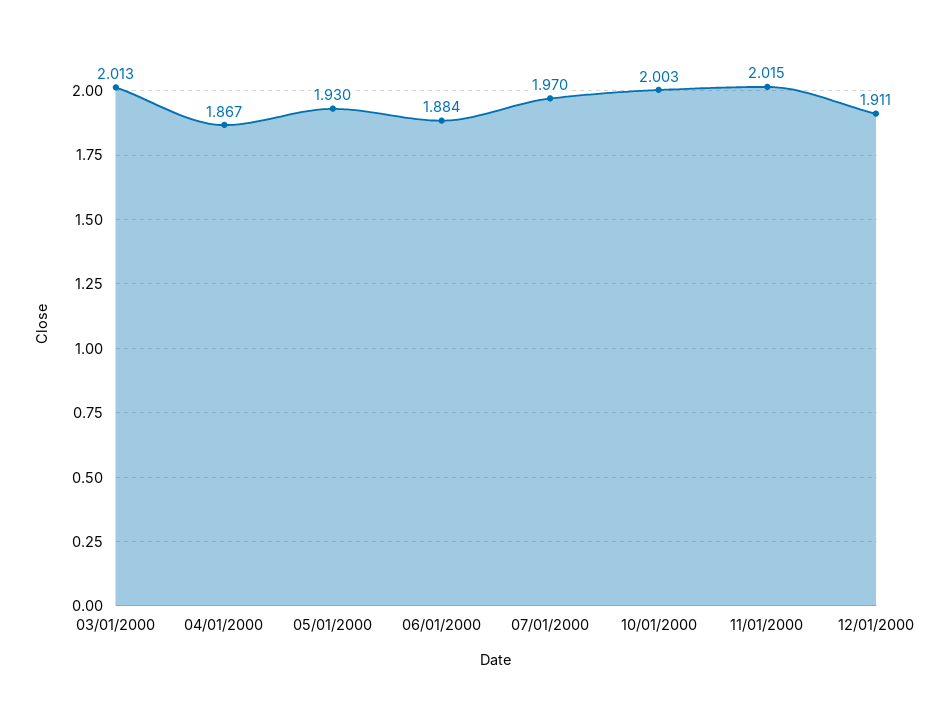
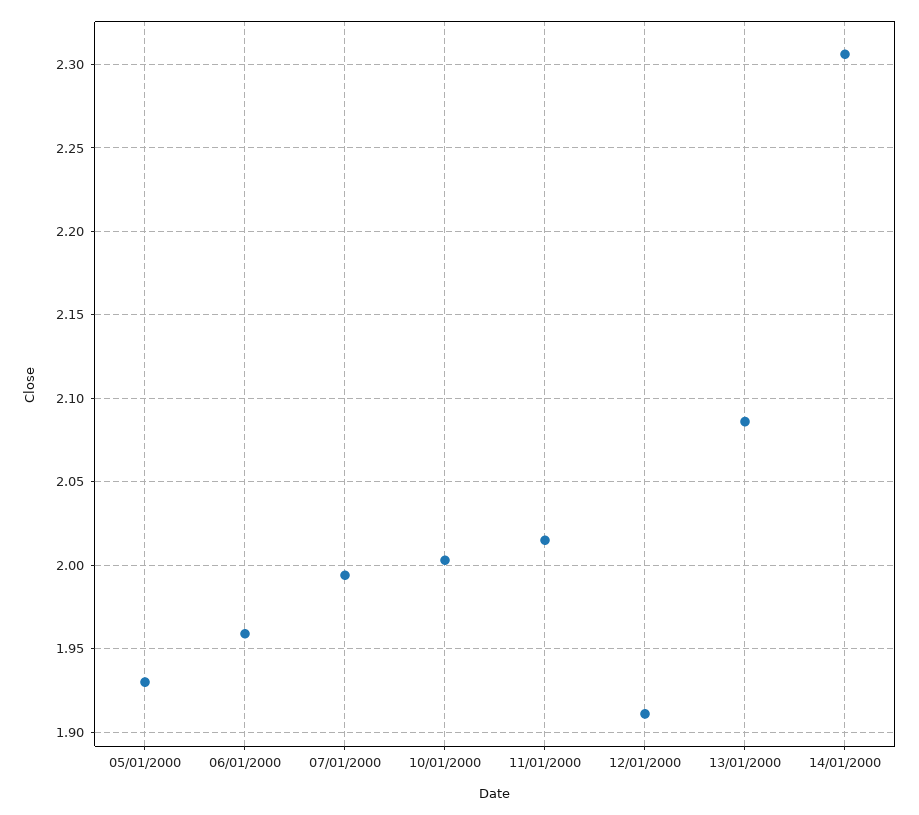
03/01/2000: 2.013 -> none
04/01/2000: 1.867 -> none
06/01/2000: 1.884 -> 1.96
07/01/2000: 1.97 -> 1.995
13/01/2000: none -> 2.085
14/01/2000: none -> 2.305

